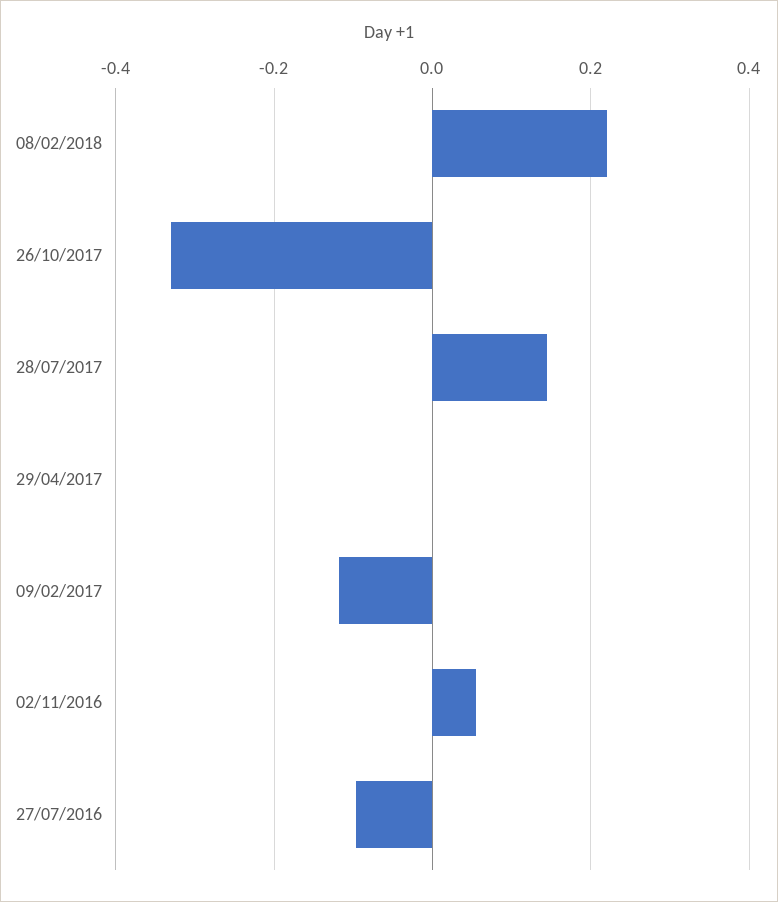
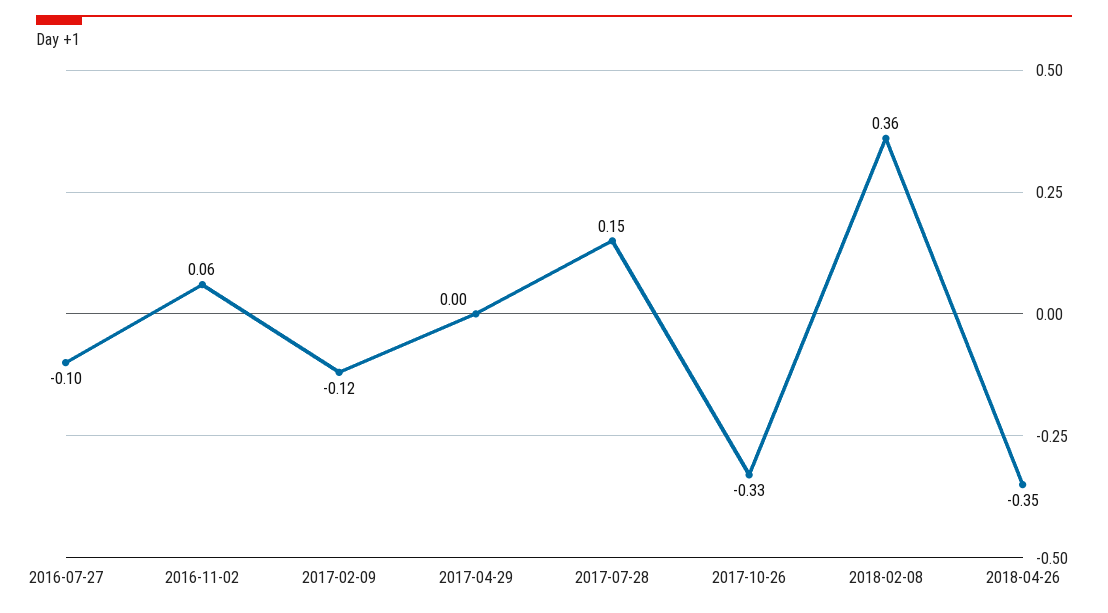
08/02/2018: 0.22 -> 0.36
2018-04-26: none -> -0.35

